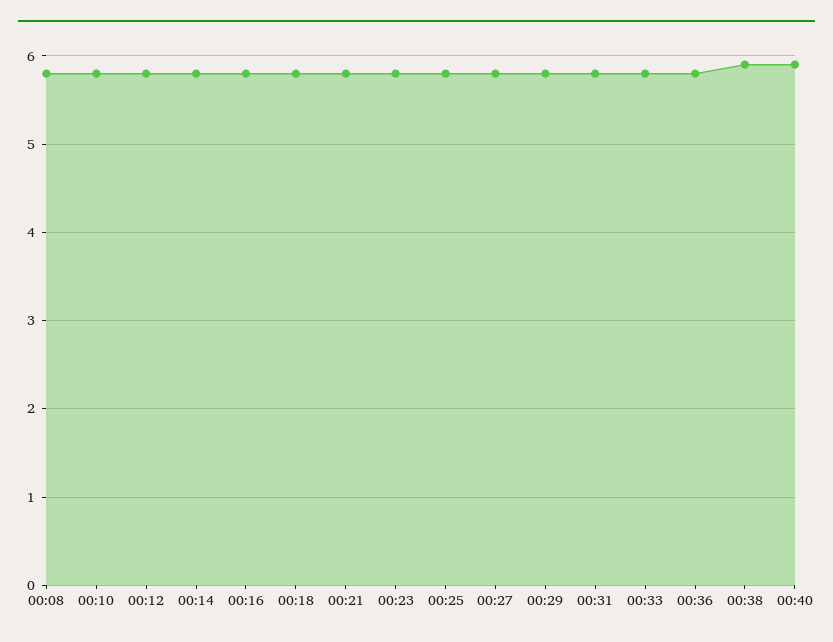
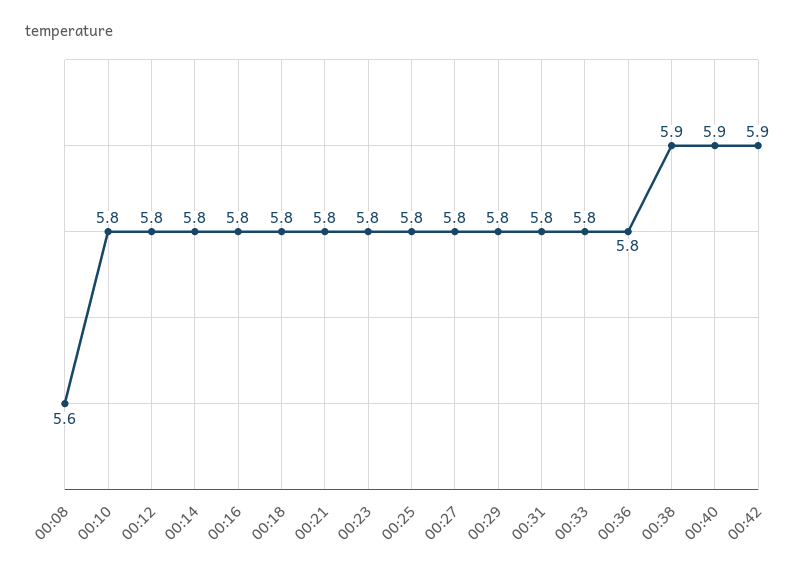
00:08: 5.8 -> 5.6
00:42: none -> 5.9

